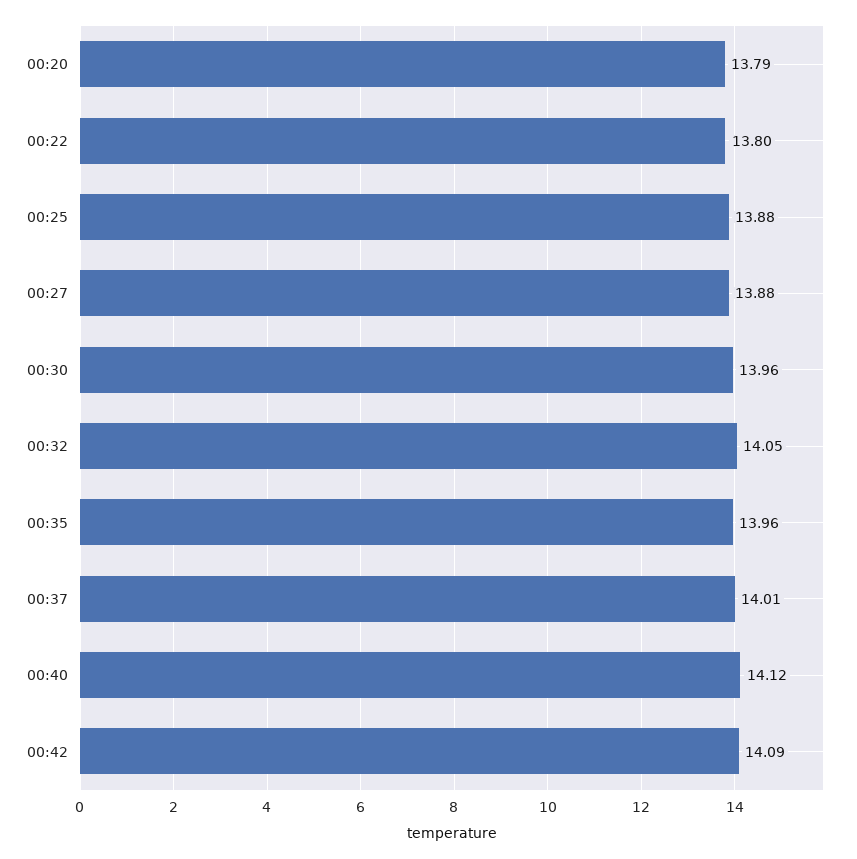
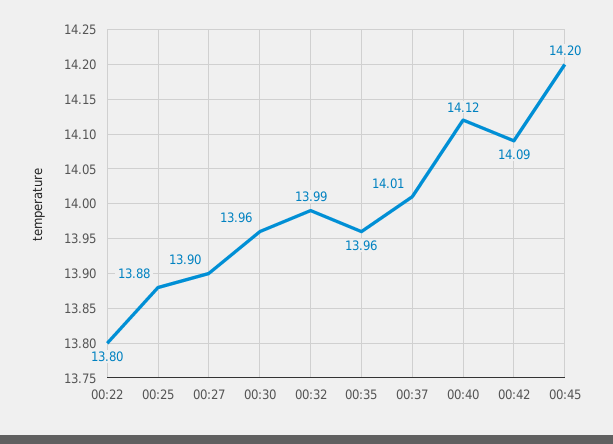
00:20: 13.79 -> none
00:27: 13.88 -> 13.9
00:32: 14.05 -> 13.99
00:45: none -> 14.2

